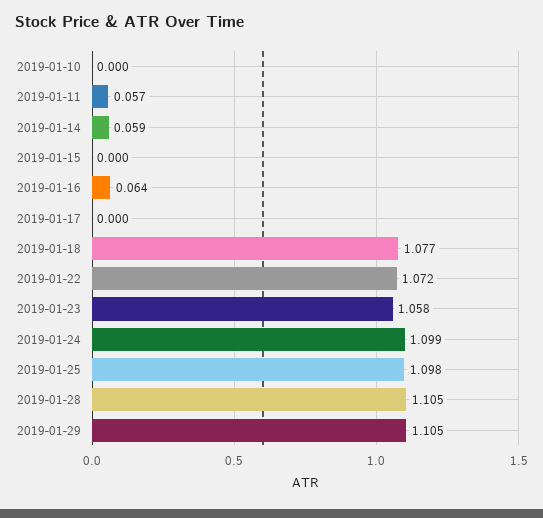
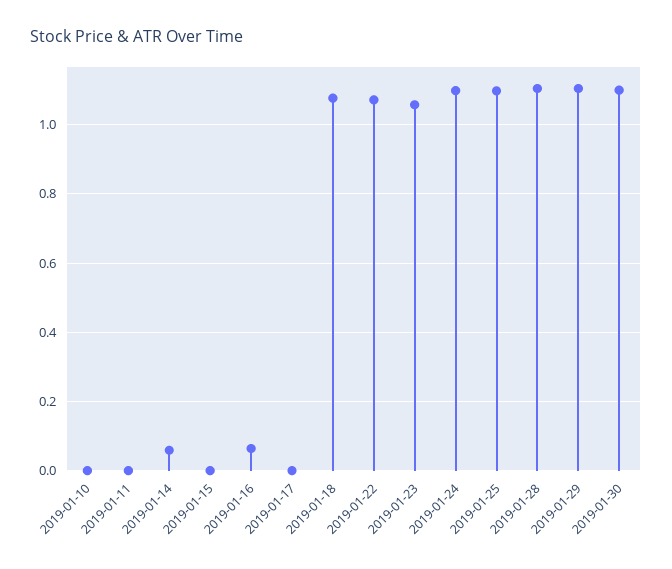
2019-01-11: 0.057 -> 0
2019-01-30: none -> 1.1

